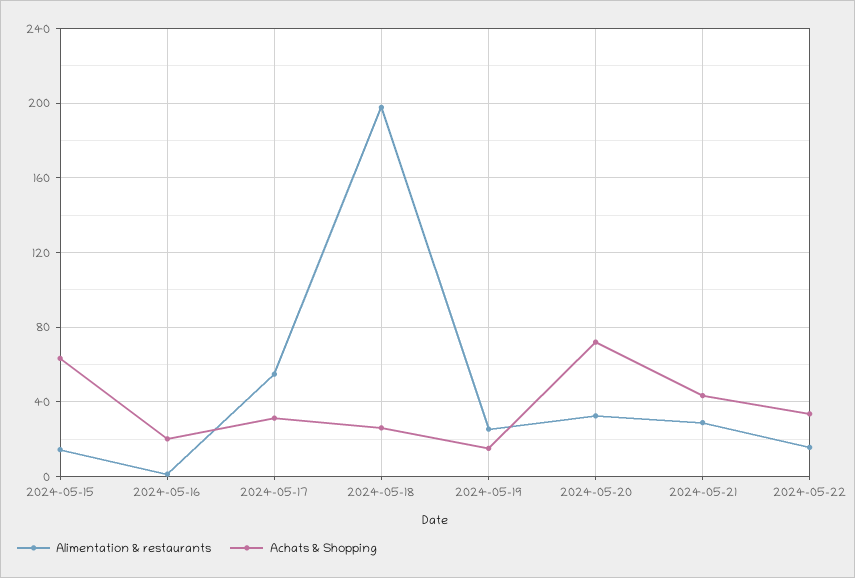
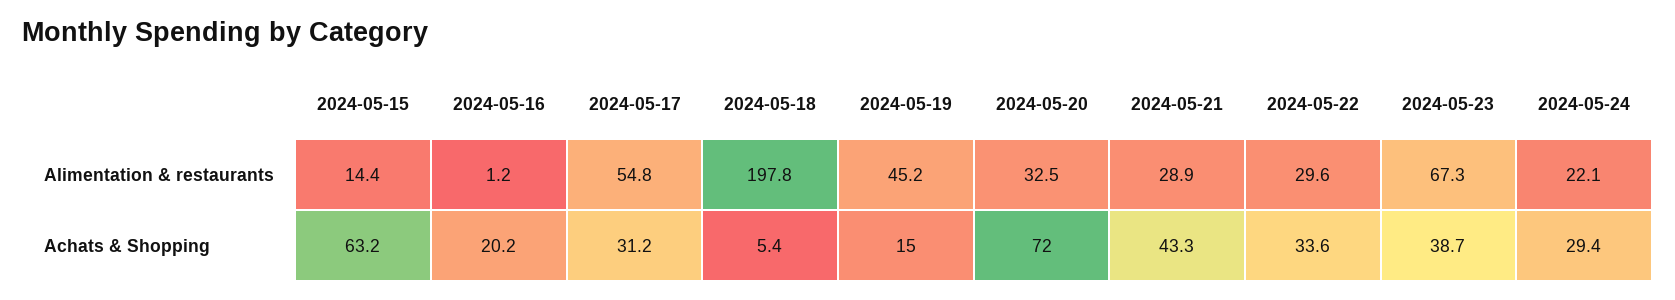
Achats & Shopping, 2024-05-18: 25 -> 5.4
Alimentation & restaurants, 2024-05-19: 25 -> 45.2
Alimentation & restaurants, 2024-05-22: 15 -> 29.6
Alimentation & restaurants, 2024-05-23: none -> 67.3
Alimentation & restaurants, 2024-05-24: none -> 22.1
Achats & Shopping, 2024-05-23: none -> 38.7
Achats & Shopping, 2024-05-24: none -> 29.4

